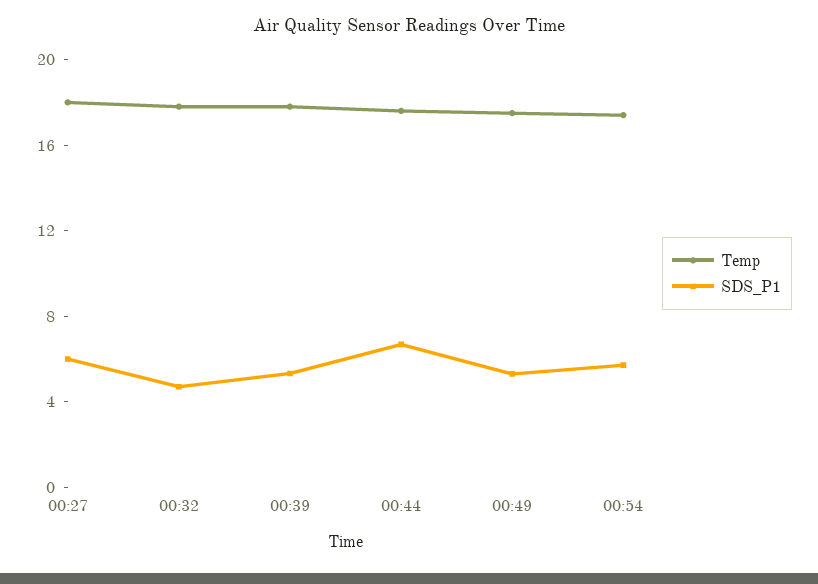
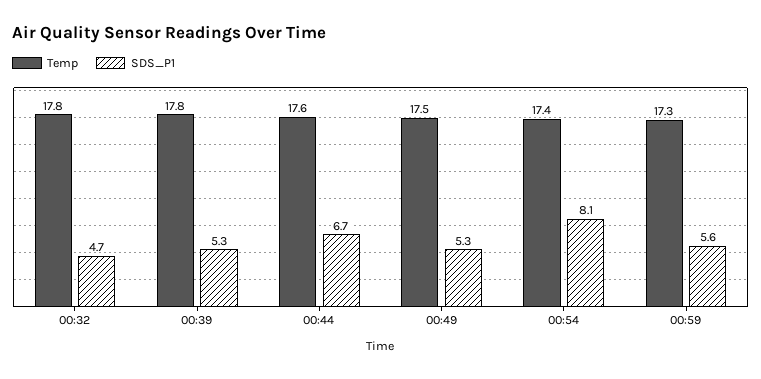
Temp, 00:27: 18 -> none
SDS_P1, 00:27: 6 -> none
SDS_P1, 00:54: 6 -> 8.1
Temp, 00:59: none -> 17.3
SDS_P1, 00:59: none -> 5.6

